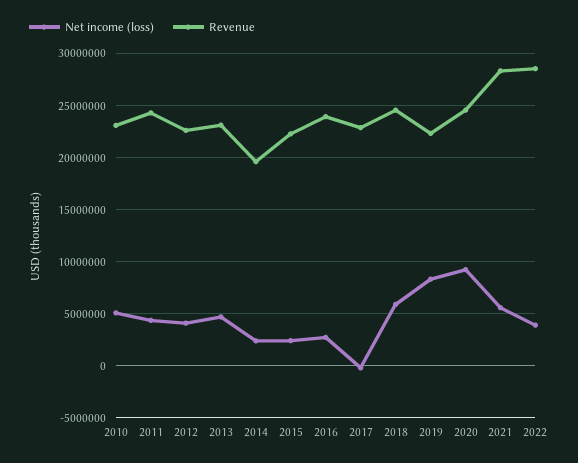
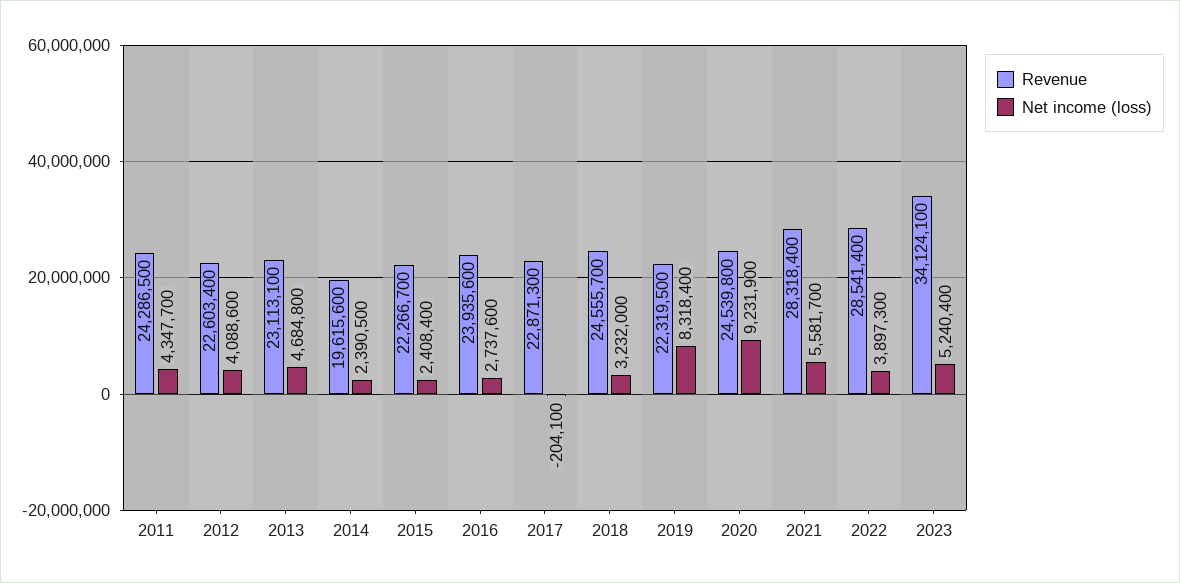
Net income (loss), 2010: 5000000 -> none
Revenue, 2010: 23000000 -> none
Net income (loss), 2018: 6000000 -> 3232000
Revenue, 2023: none -> 34124100
Net income (loss), 2023: none -> 5240400

